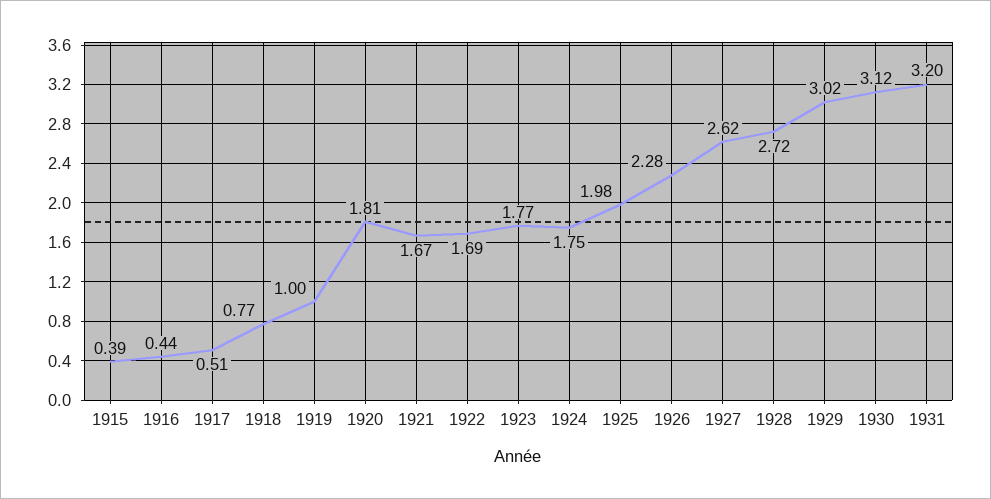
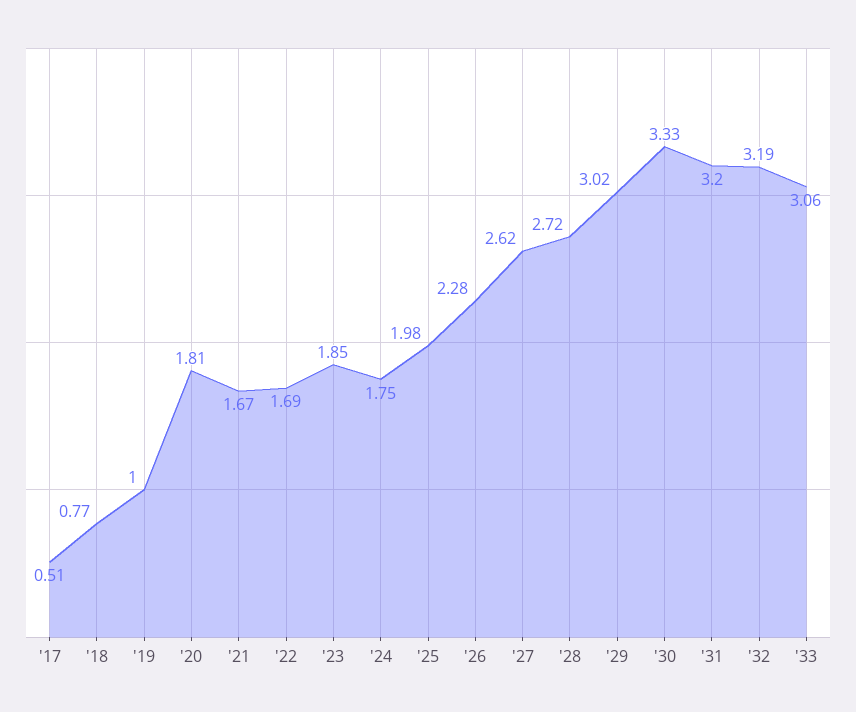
1915: 0.39 -> none
1916: 0.44 -> none
1923: 1.77 -> 1.85
1930: 3.12 -> 3.33
'32: none -> 3.19
'33: none -> 3.06

